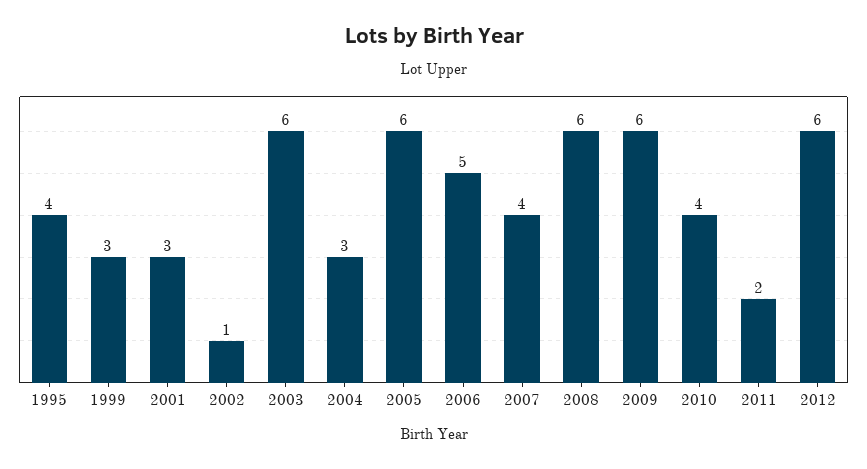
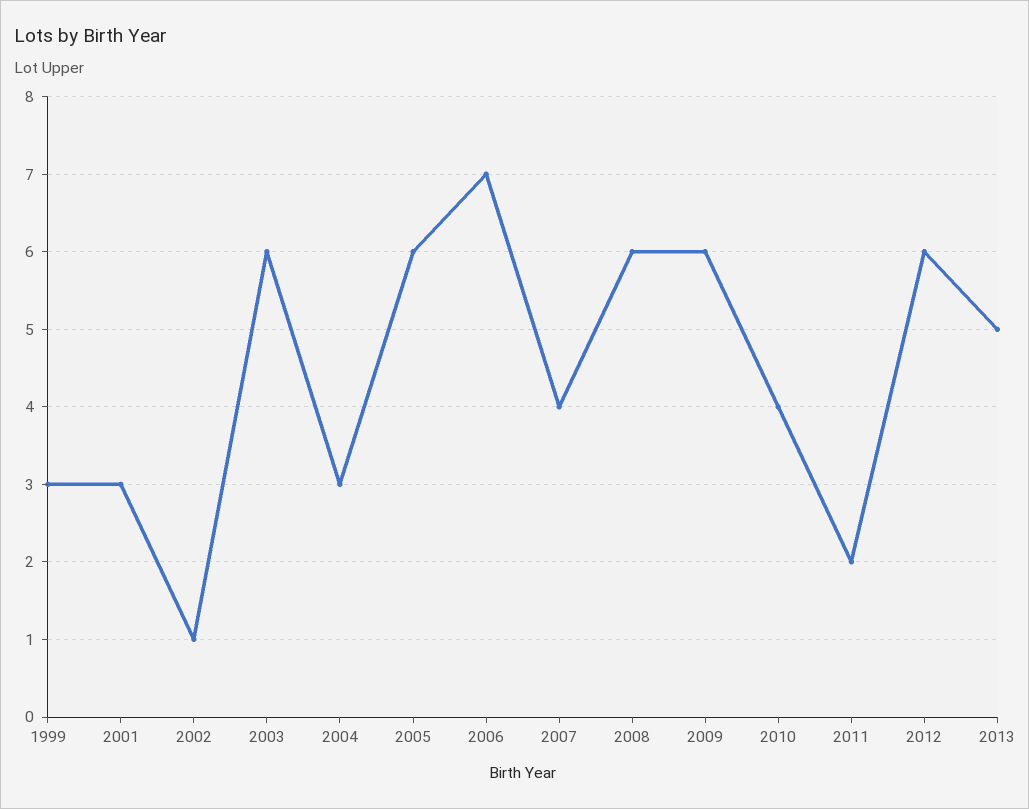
1995: 4 -> none
2006: 5 -> 7
2013: none -> 5

